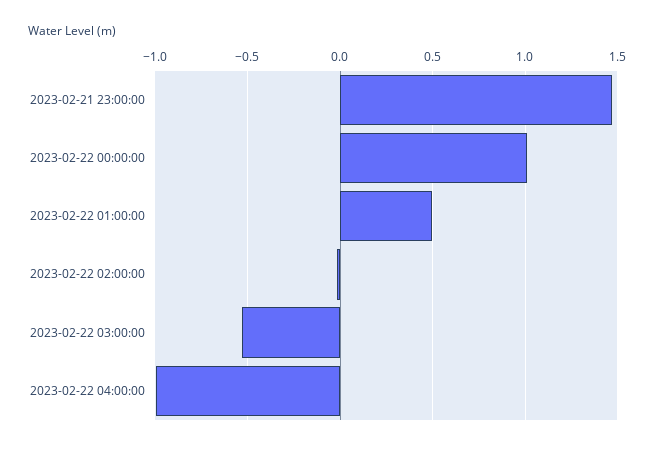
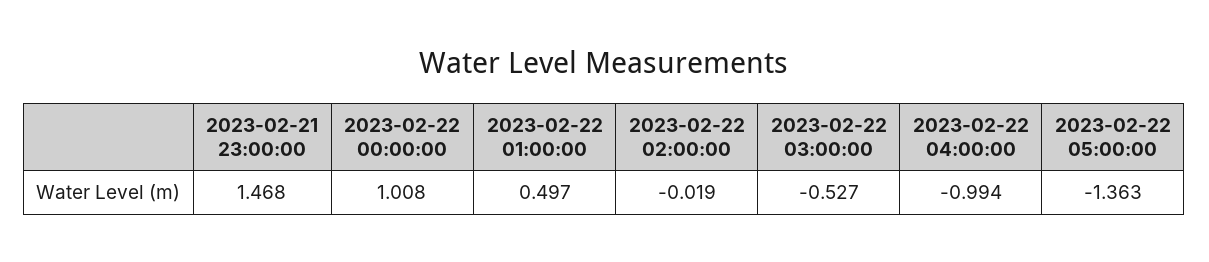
2023-02-22 05:00:00: none -> -1.363

